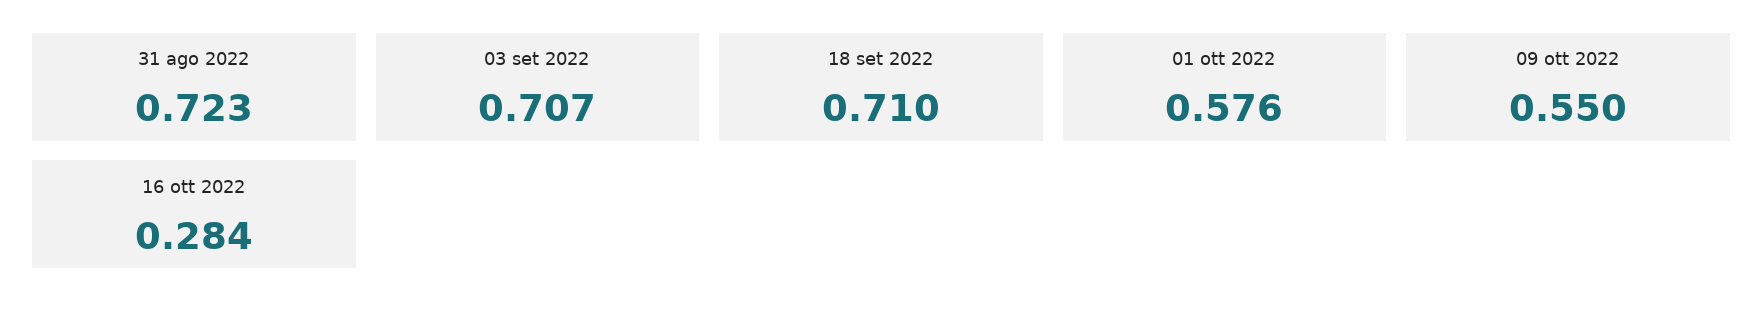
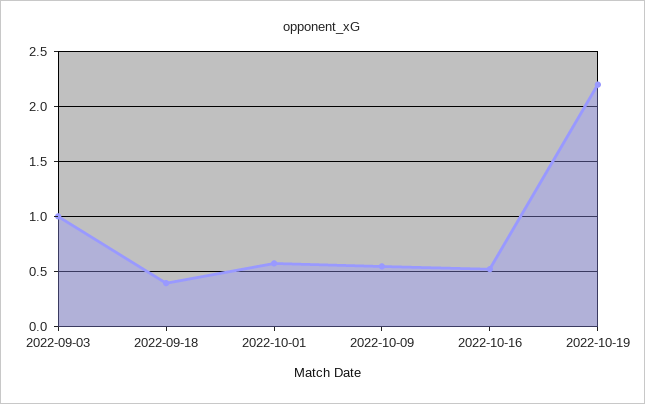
31 ago 2022: 0.723 -> none
03 set 2022: 0.707 -> 1
18 set 2022: 0.71 -> 0.4
16 ott 2022: 0.284 -> 0.5
2022-10-19: none -> 2.2

